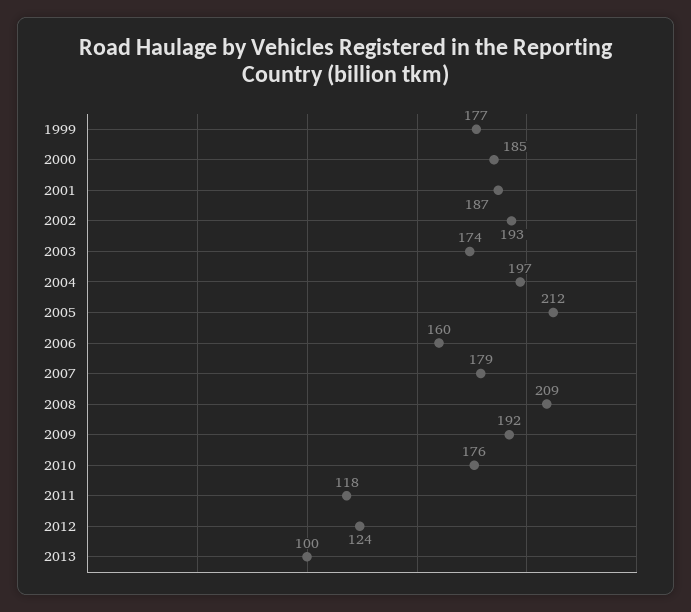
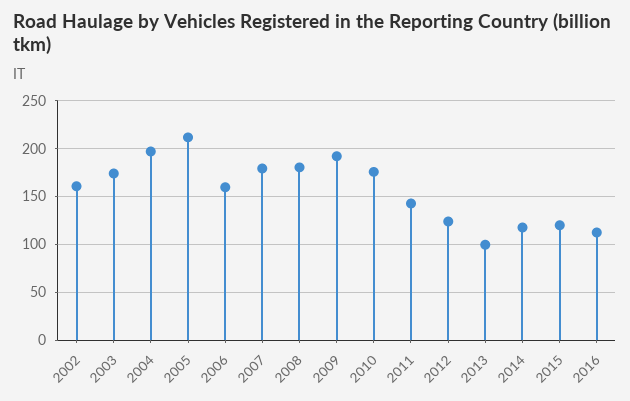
1999: 177 -> none
2000: 185 -> none
2001: 187 -> none
2002: 193 -> 160
2008: 209 -> 180
2011: 118 -> 140
2014: none -> 120
2015: none -> 120
2016: none -> 110

